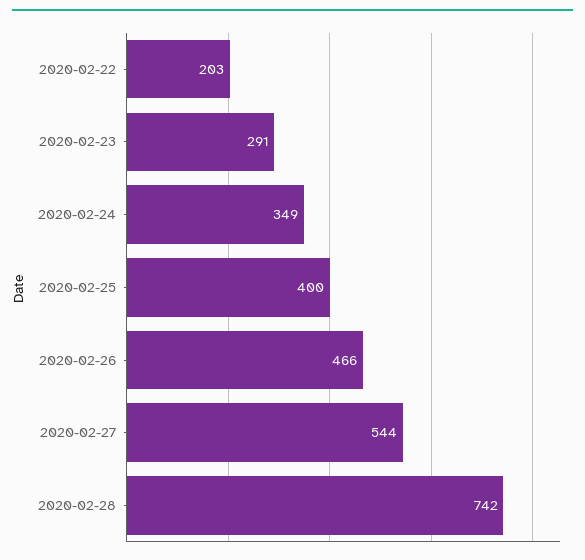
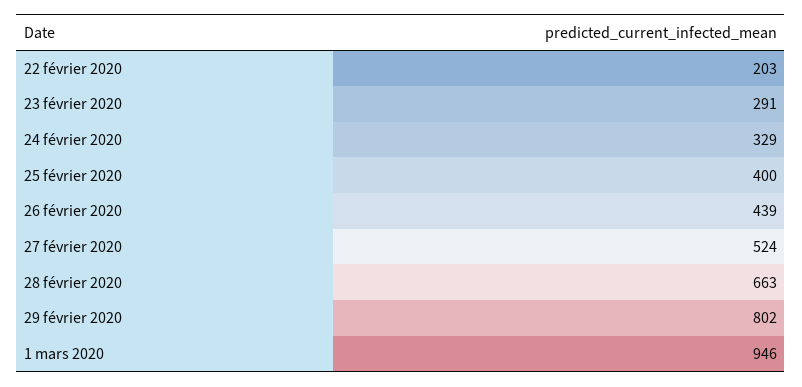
2020-02-24: 349 -> 329
2020-02-26: 466 -> 439
2020-02-27: 544 -> 524
2020-02-28: 742 -> 663
29 février 2020: none -> 802
1 mars 2020: none -> 946

